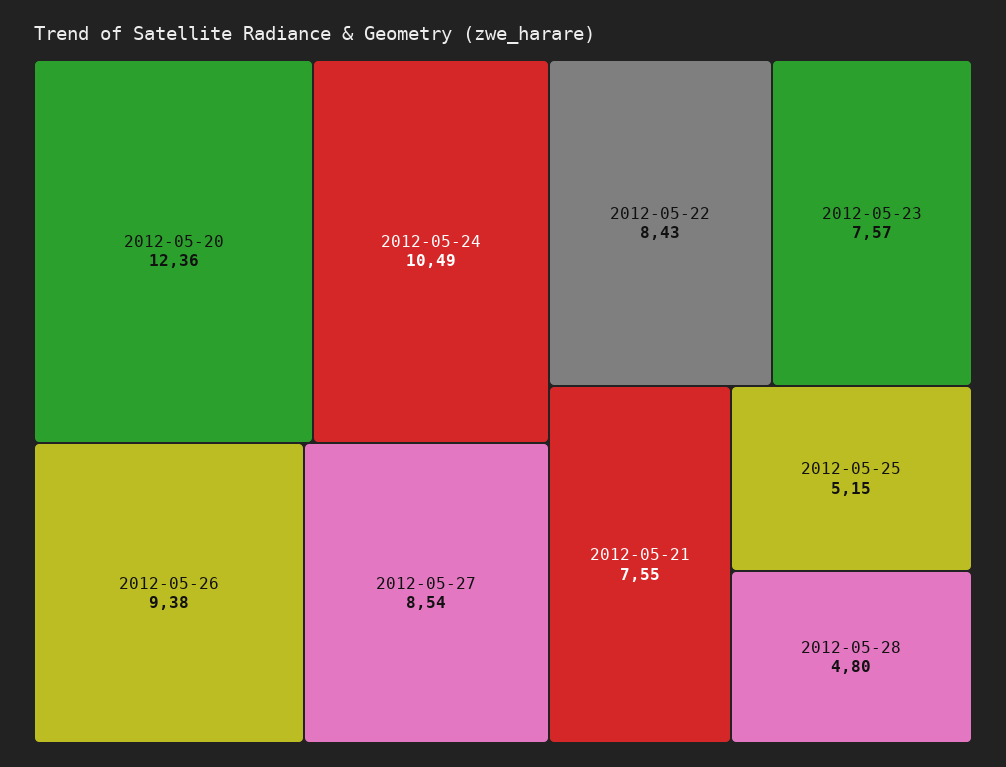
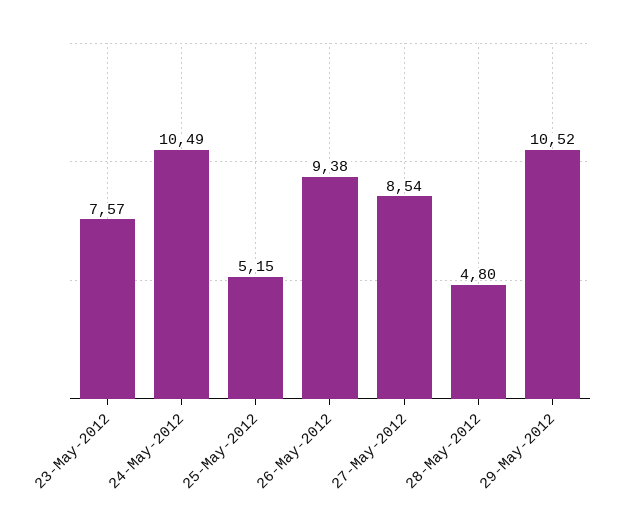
2012-05-20: 12.36 -> none
2012-05-22: 8.43 -> none
2012-05-21: 7.55 -> none
29-May-2012: none -> 10.52

